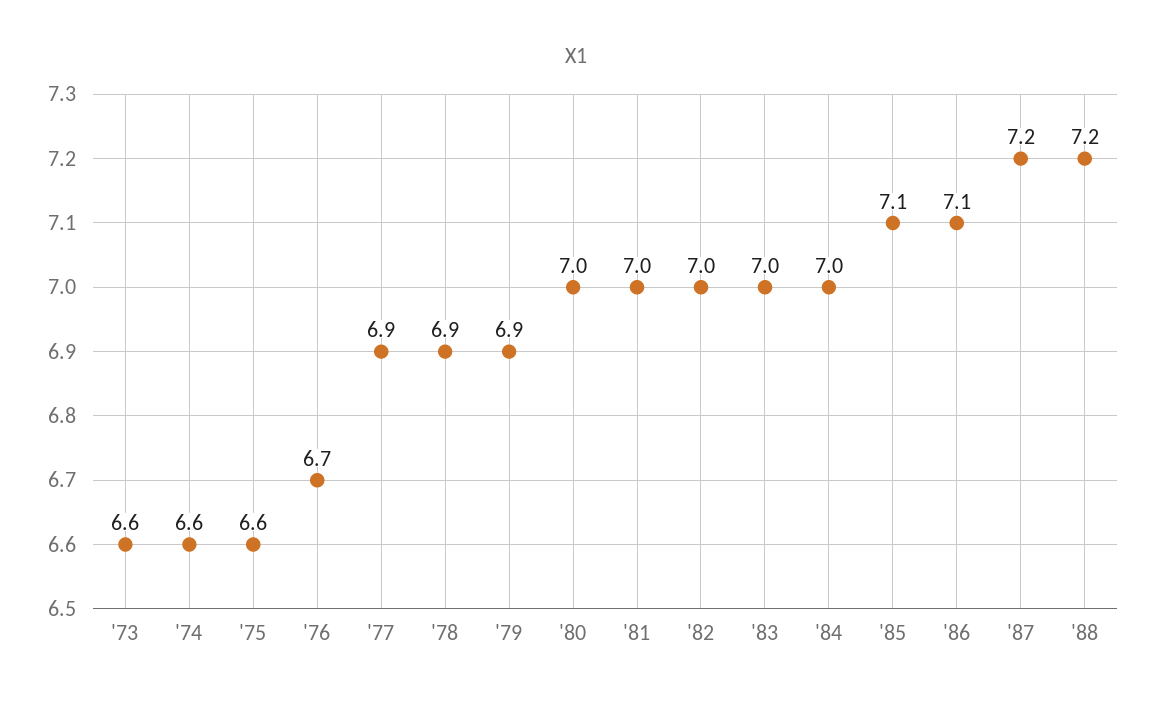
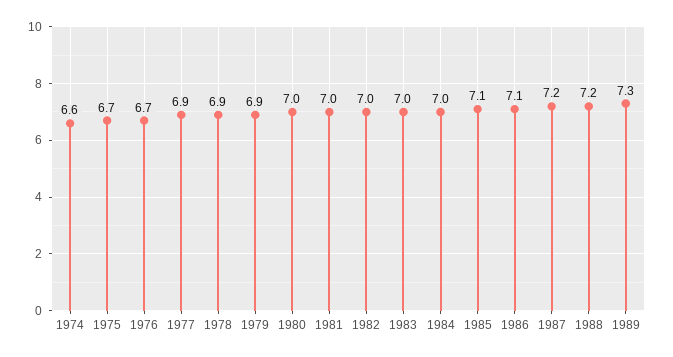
'73: 6.6 -> none
'75: 6.6 -> 6.7
1989: none -> 7.3

